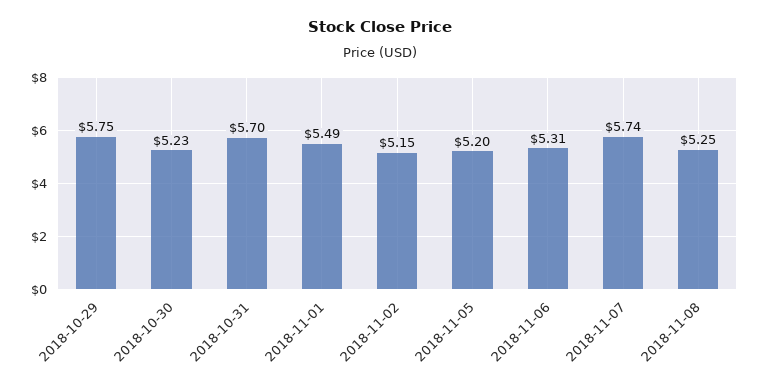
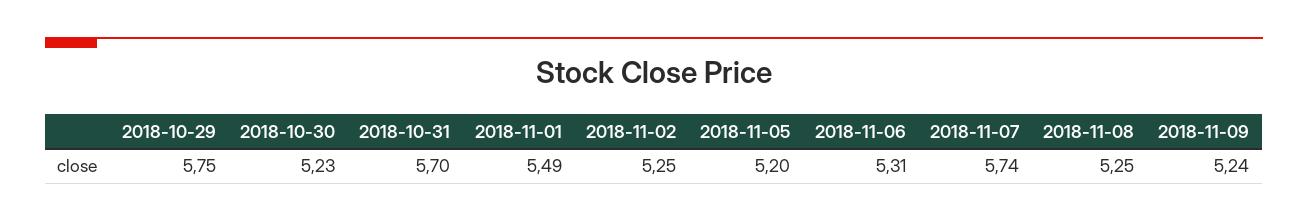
2018-11-02: 5.15 -> 5.25
2018-11-09: none -> 5.24

